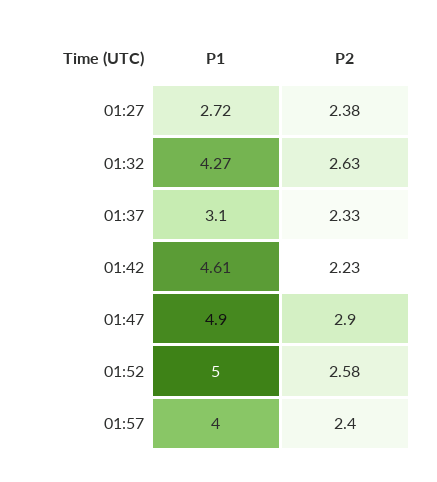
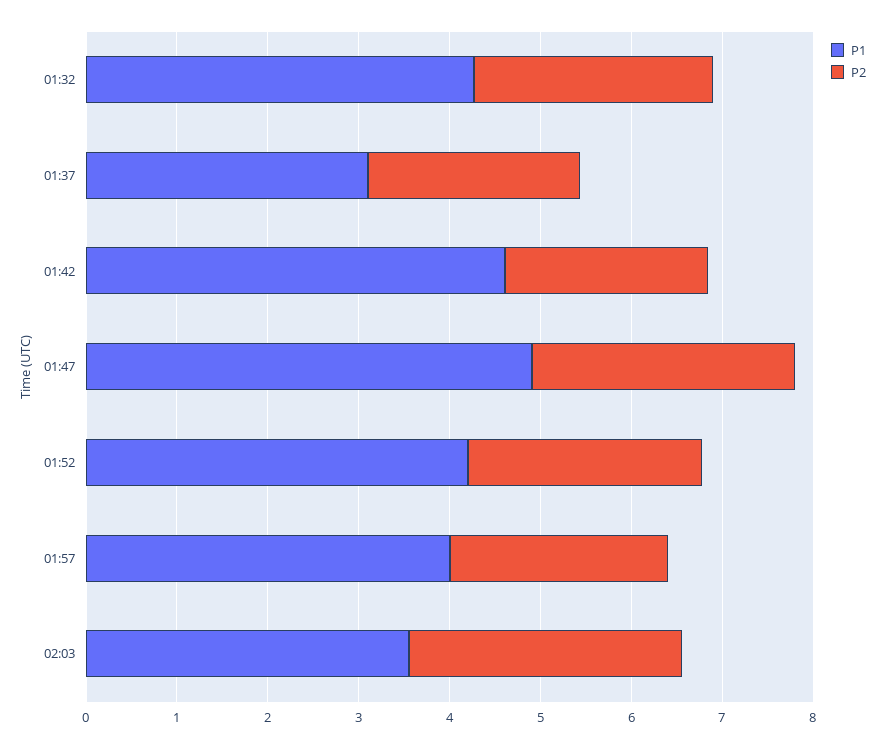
P1, 01:27: 2.72 -> none
P2, 01:27: 2.38 -> none
P1, 01:52: 5 -> 4.2
P1, 02:03: none -> 3.6
P2, 02:03: none -> 3

